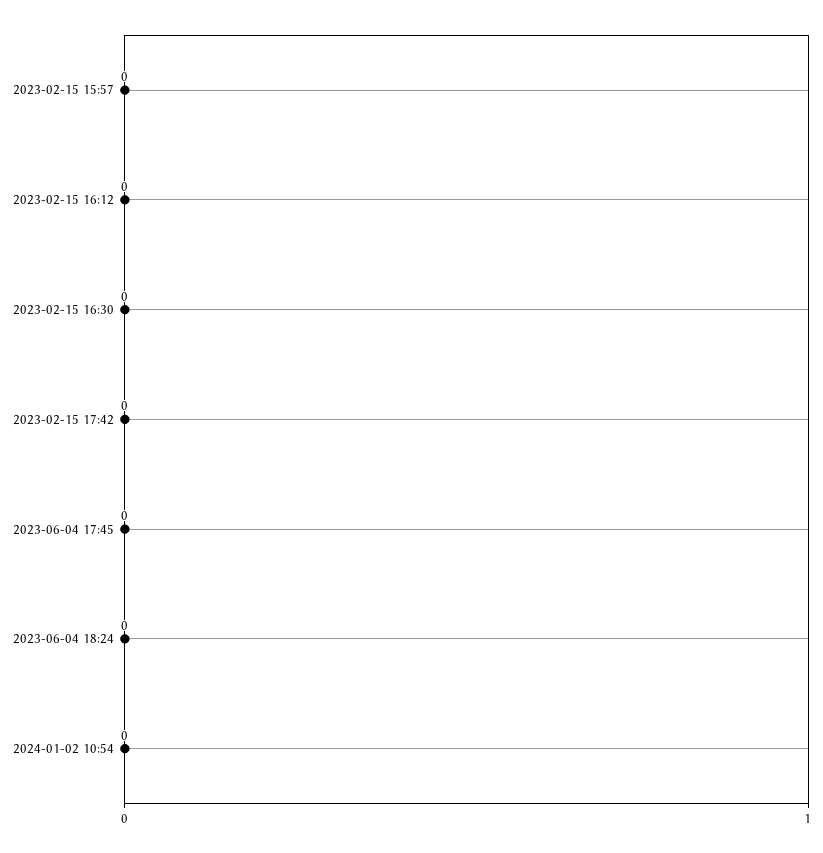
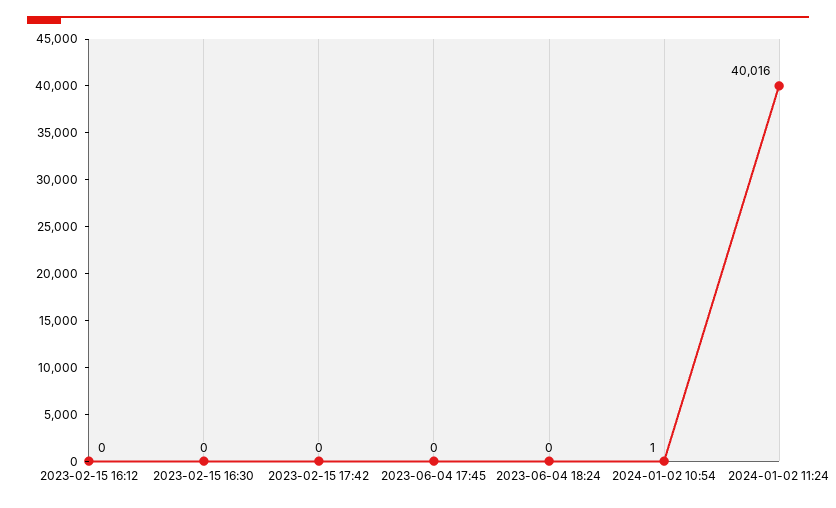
2023-02-15 15:57: 0 -> none
2024-01-02 10:54: 0 -> 1
2024-01-02 11:24: none -> 40016

